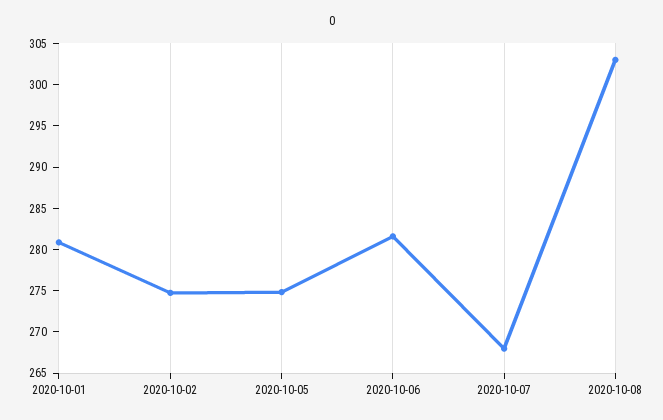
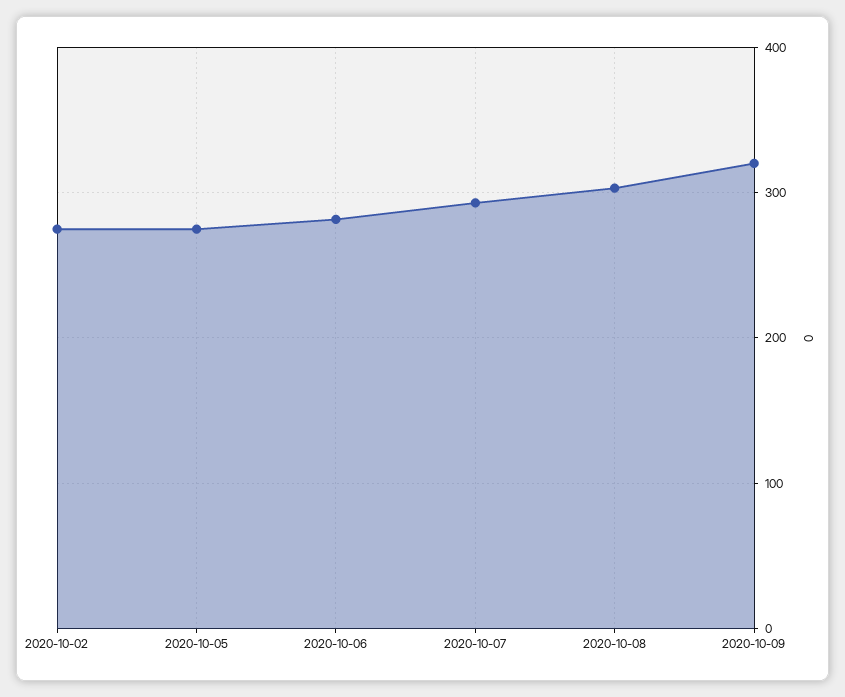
2020-10-01: 281 -> none
2020-10-07: 268 -> 290
2020-10-09: none -> 320

